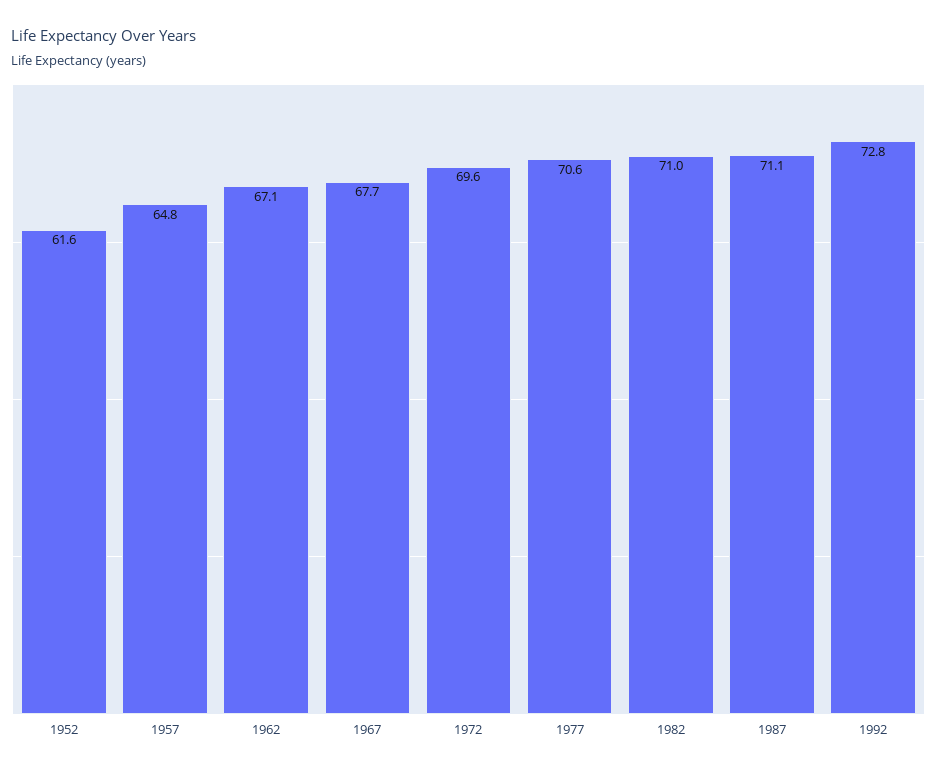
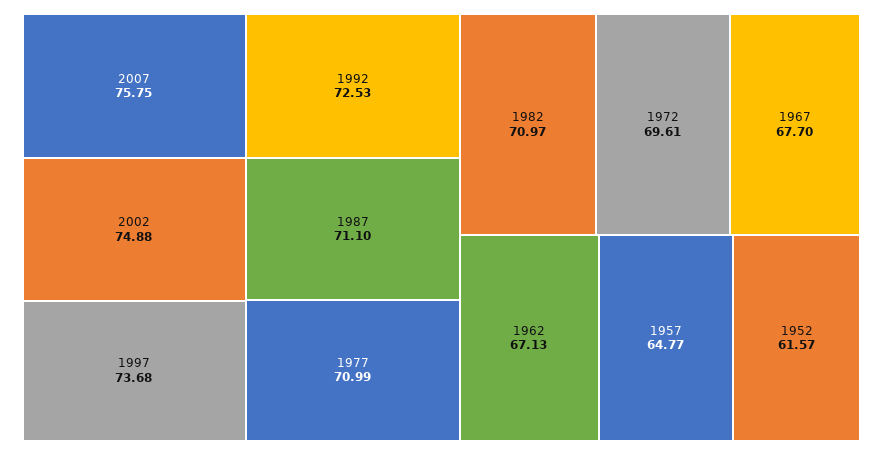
1977: 70.6 -> 70.99
1992: 72.8 -> 72.53
2007: none -> 75.75
2002: none -> 74.88
1997: none -> 73.68

